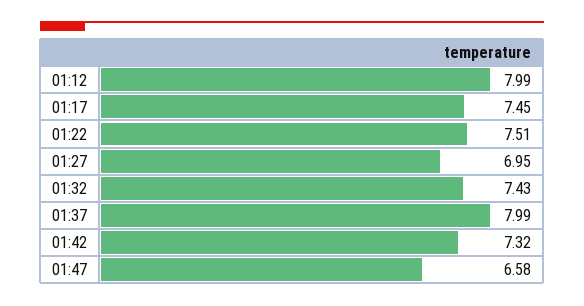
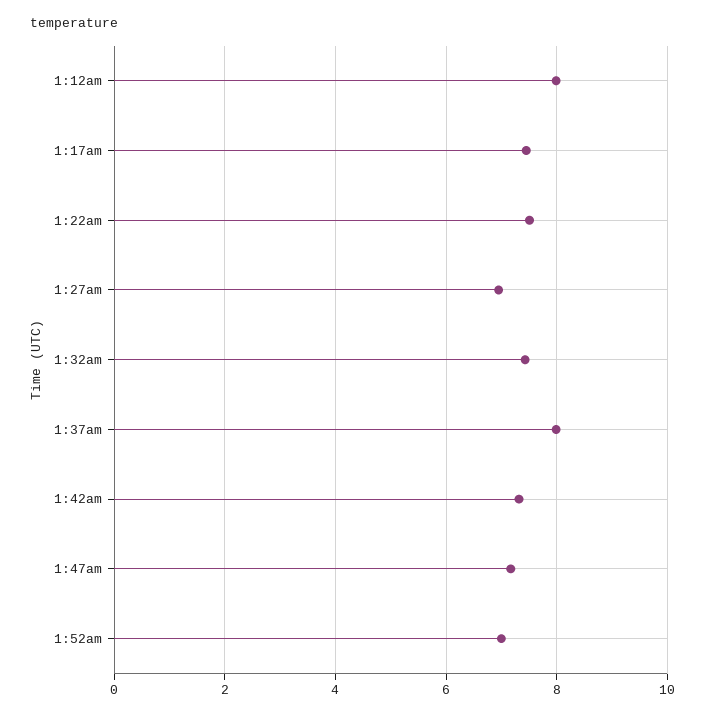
01:47: 6.58 -> 7.2
1:52am: none -> 7

